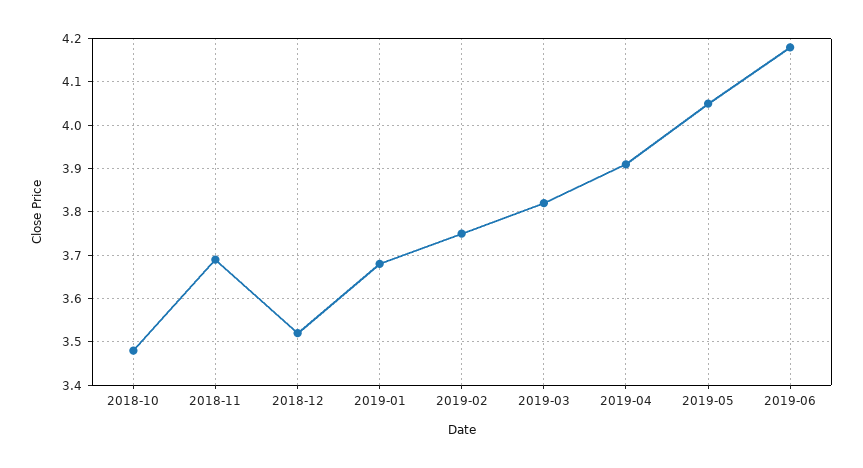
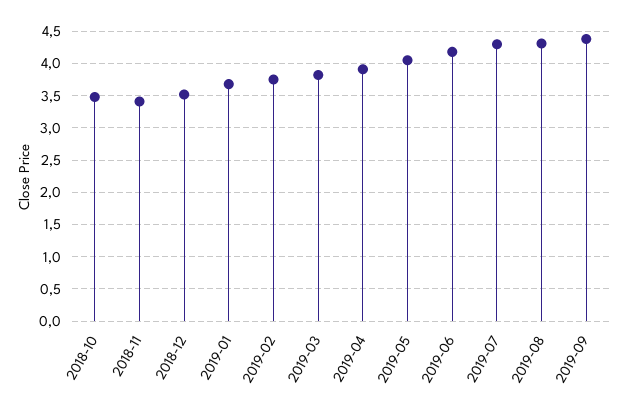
2018-11: 3.7 -> 3.4
2019-07: none -> 4.3
2019-08: none -> 4.3
2019-09: none -> 4.4

